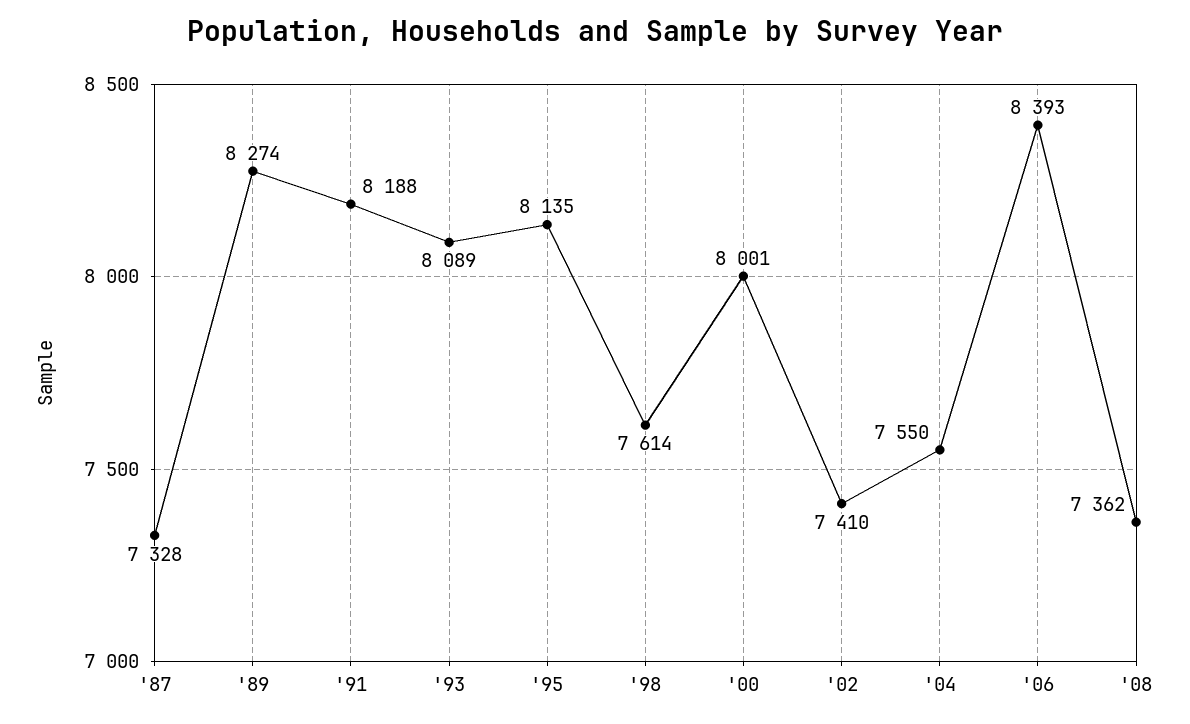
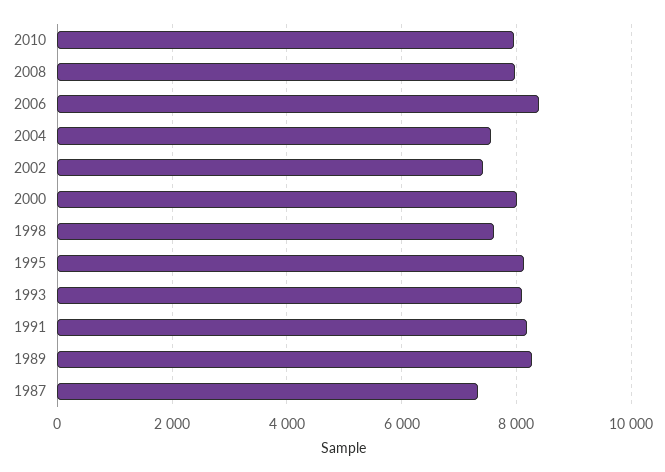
'08: 7362 -> 8000
2010: none -> 8000

